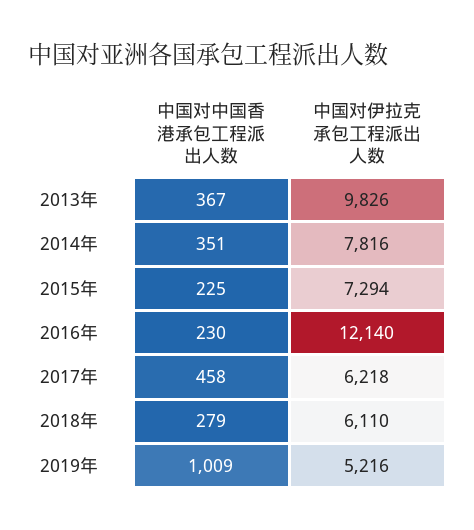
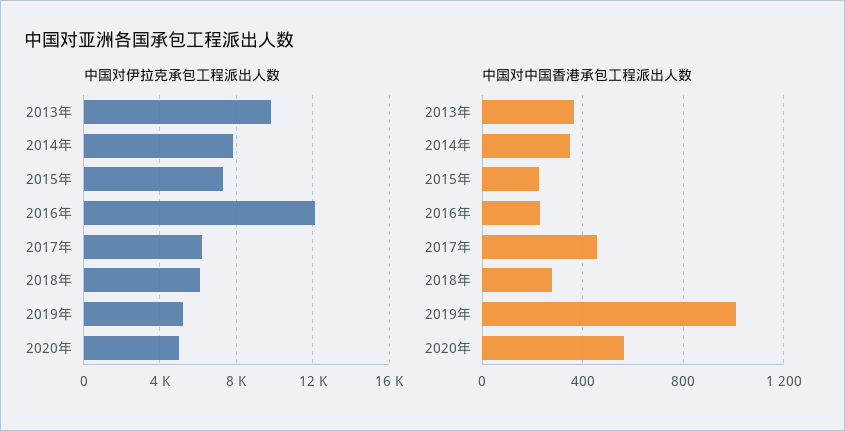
中国对伊拉克承包工程派出人数, 2020年: none -> 5000
中国对中国香港承包工程派出人数, 2020年: none -> 550

